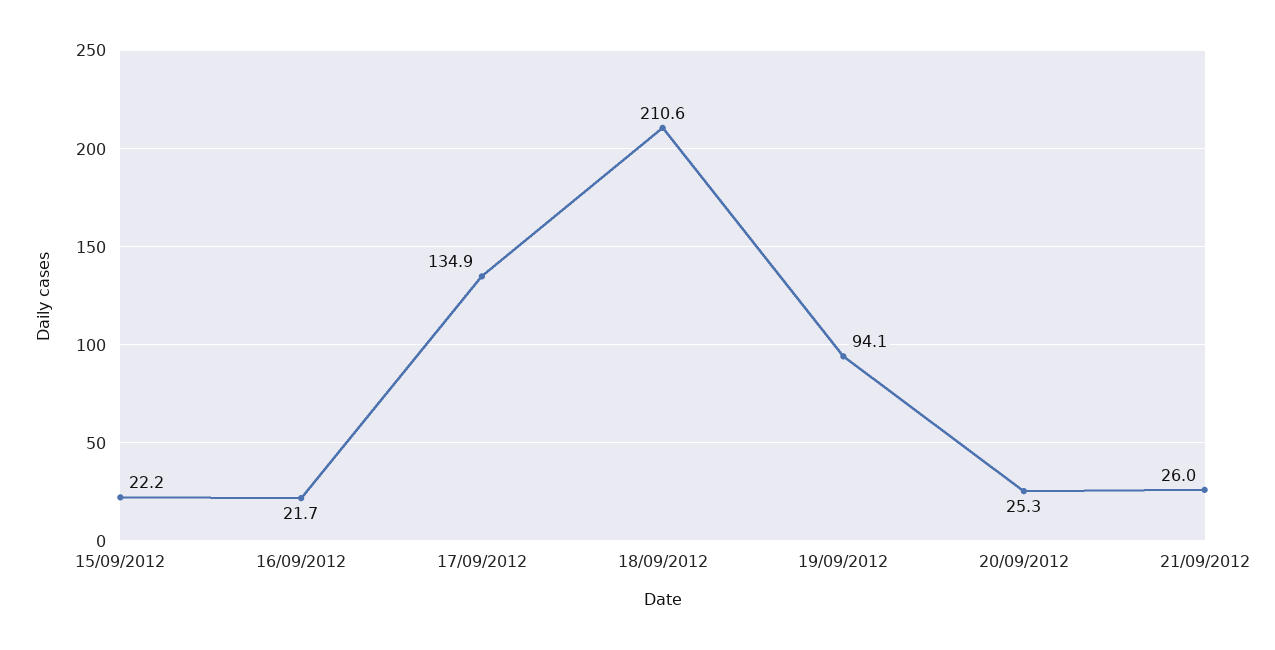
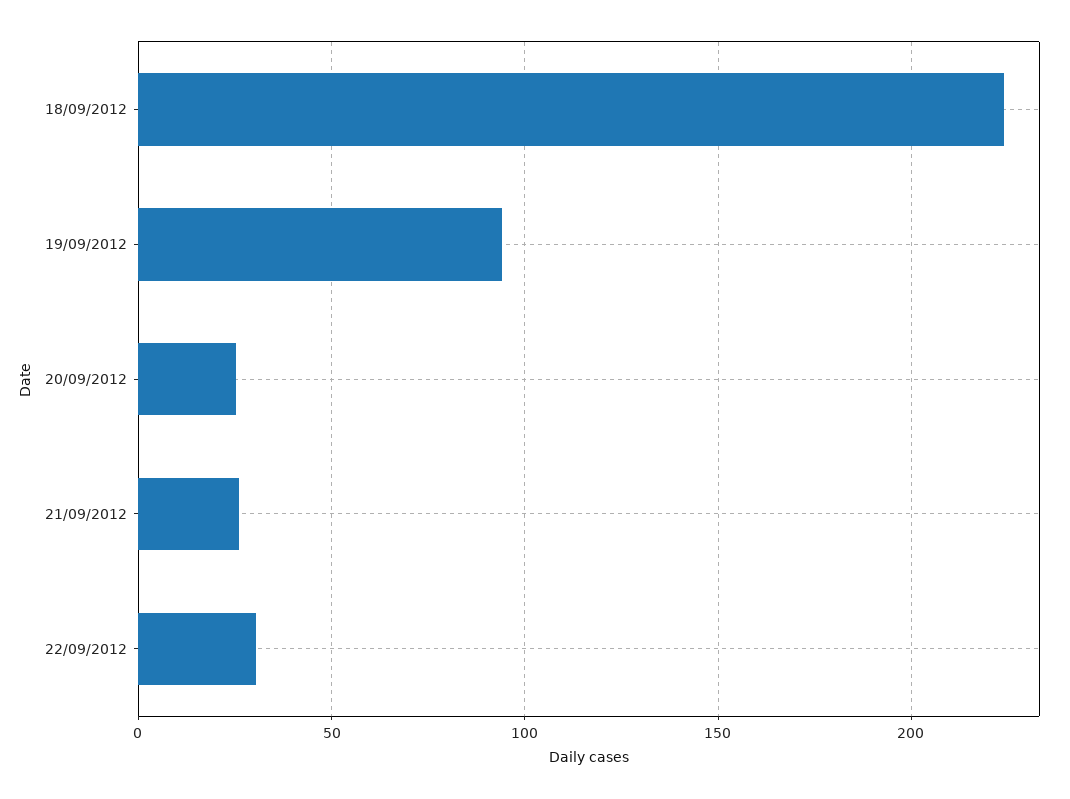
15/09/2012: 22.2 -> none
16/09/2012: 21.7 -> none
17/09/2012: 134.9 -> none
18/09/2012: 210.6 -> 225
22/09/2012: none -> 30

